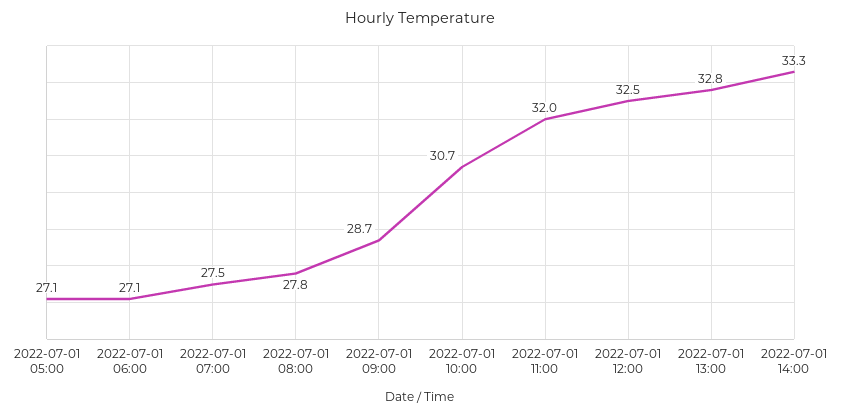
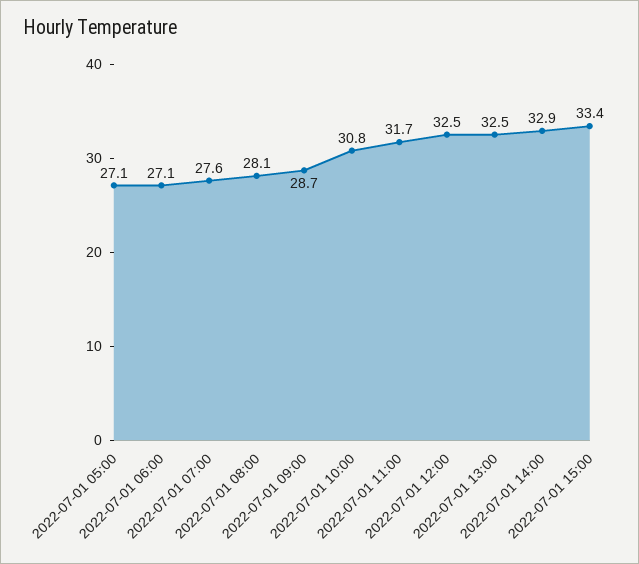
2022-07-01 07:00: 27.5 -> 27.6
2022-07-01 08:00: 27.8 -> 28.1
2022-07-01 10:00: 30.7 -> 30.8
2022-07-01 11:00: 32 -> 31.7
2022-07-01 13:00: 32.8 -> 32.5
2022-07-01 14:00: 33.3 -> 32.9
2022-07-01 15:00: none -> 33.4

